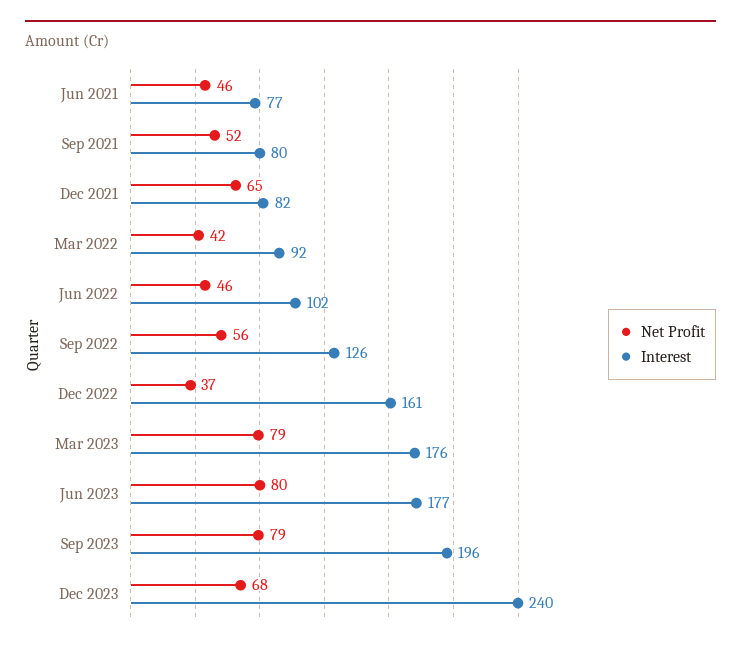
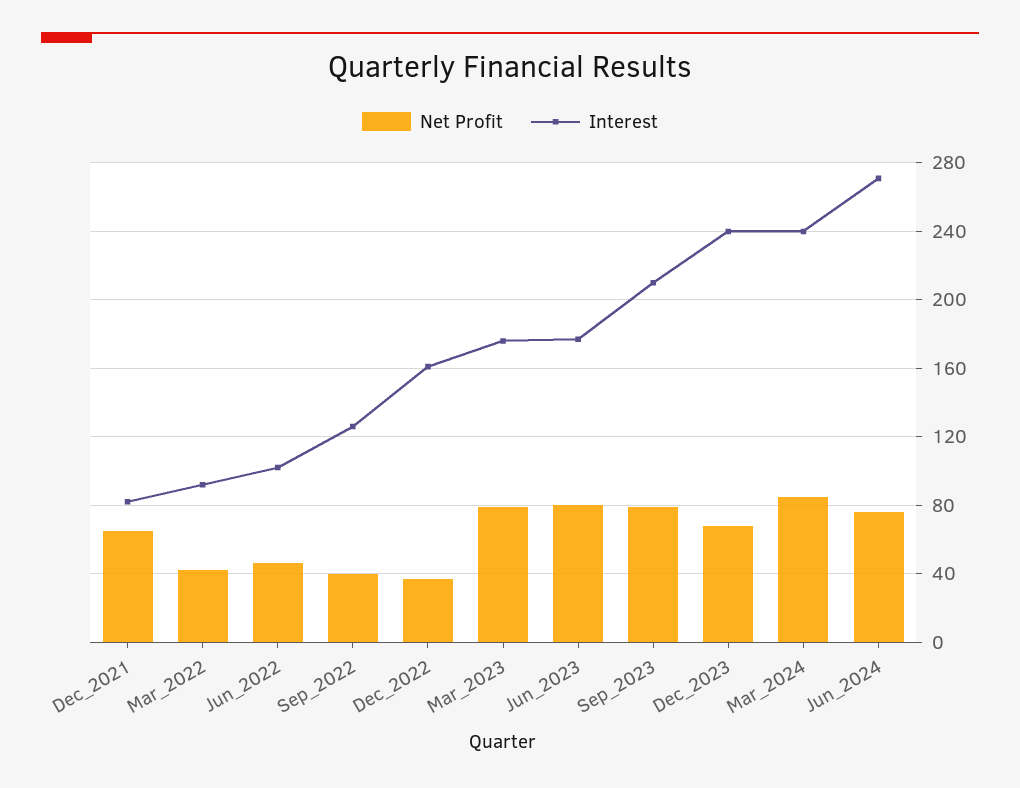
Net Profit, Jun 2021: 46 -> none
Interest, Jun 2021: 77 -> none
Net Profit, Sep 2021: 52 -> none
Interest, Sep 2021: 80 -> none
Net Profit, Sep 2022: 56 -> 40
Interest, Sep 2023: 196 -> 210
Net Profit, Mar_2024: none -> 85
Interest, Mar_2024: none -> 240
Net Profit, Jun_2024: none -> 75
Interest, Jun_2024: none -> 270

